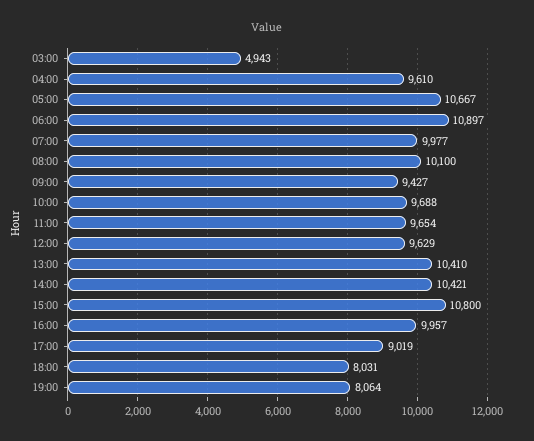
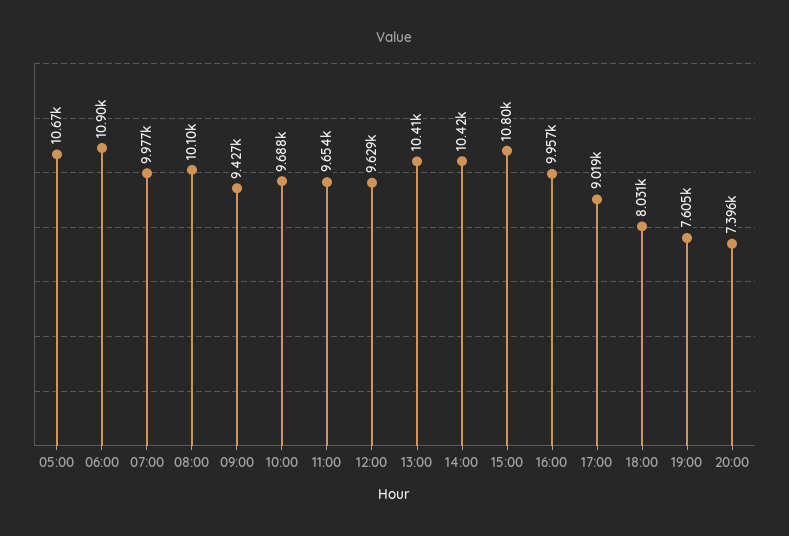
03:00: 4943 -> none
04:00: 9610 -> none
19:00: 8064 -> 7605
20:00: none -> 7396

